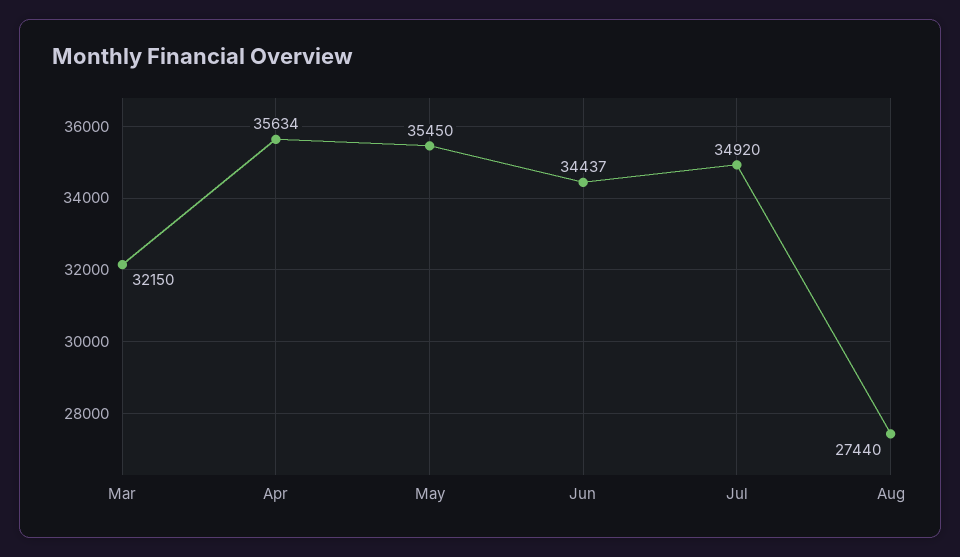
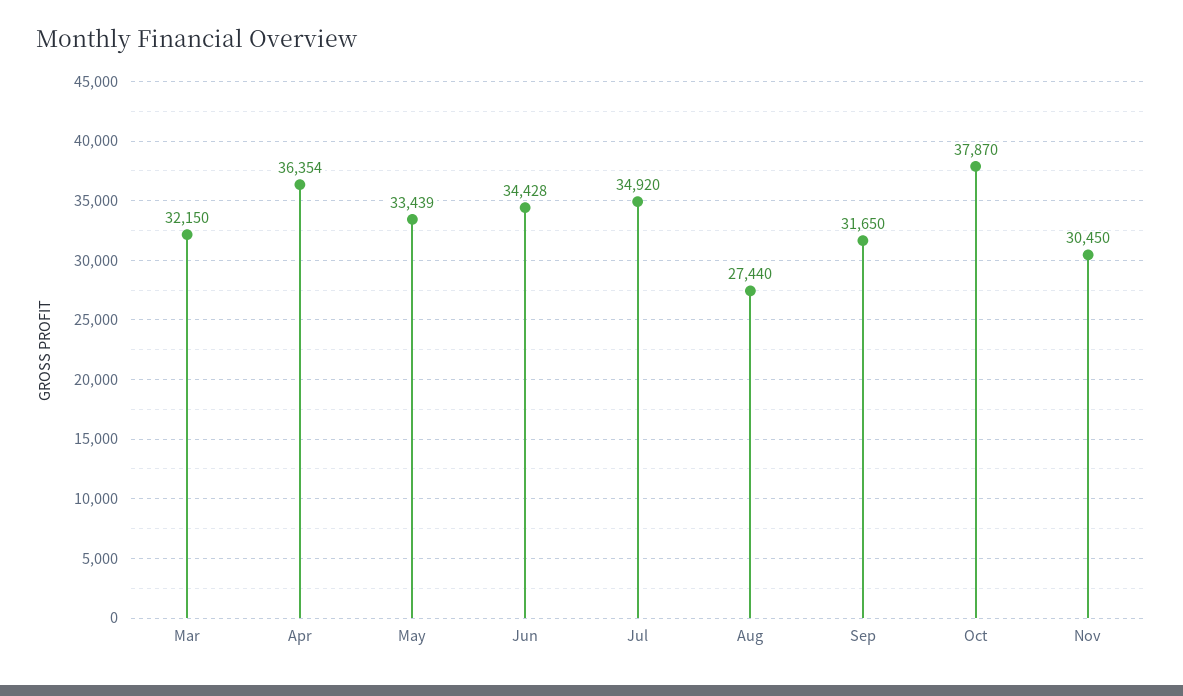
Apr: 35634 -> 36354
May: 35450 -> 33439
Jun: 34437 -> 34428
Sep: none -> 31650
Oct: none -> 37870
Nov: none -> 30450

